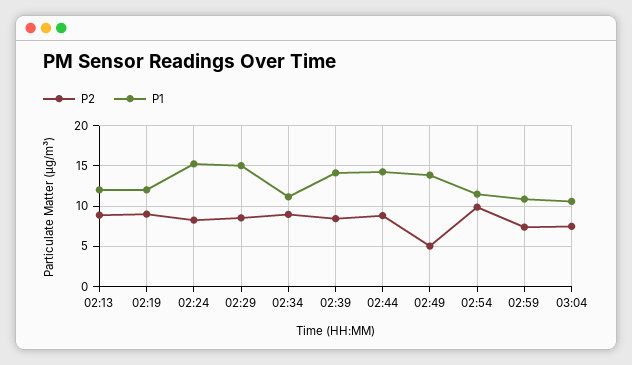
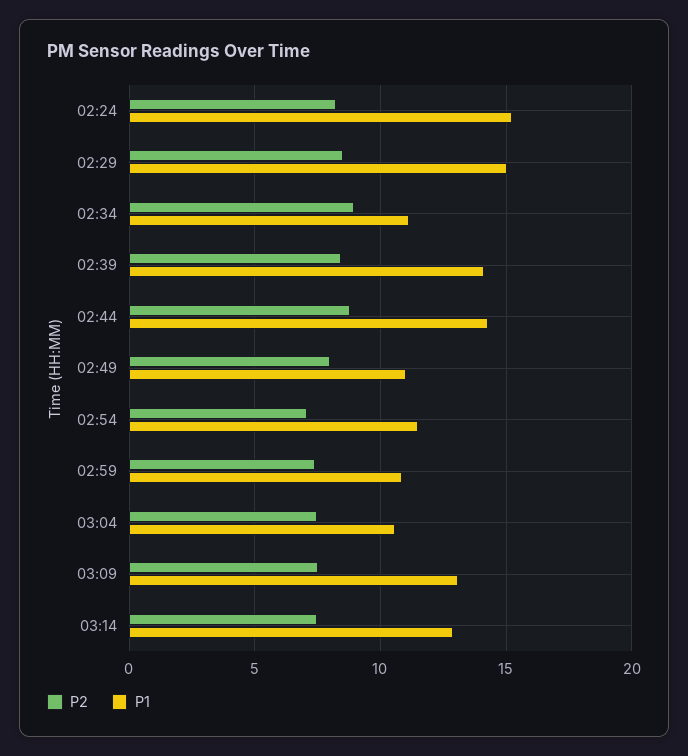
P2, 02:13: 9 -> none
P1, 02:13: 12 -> none
P2, 02:19: 9 -> none
P1, 02:19: 12 -> none
P2, 02:49: 5 -> 8
P1, 02:49: 14 -> 11
P2, 02:54: 10 -> 7
P2, 03:09: none -> 7.5
P1, 03:09: none -> 13
P2, 03:14: none -> 7.5
P1, 03:14: none -> 13

